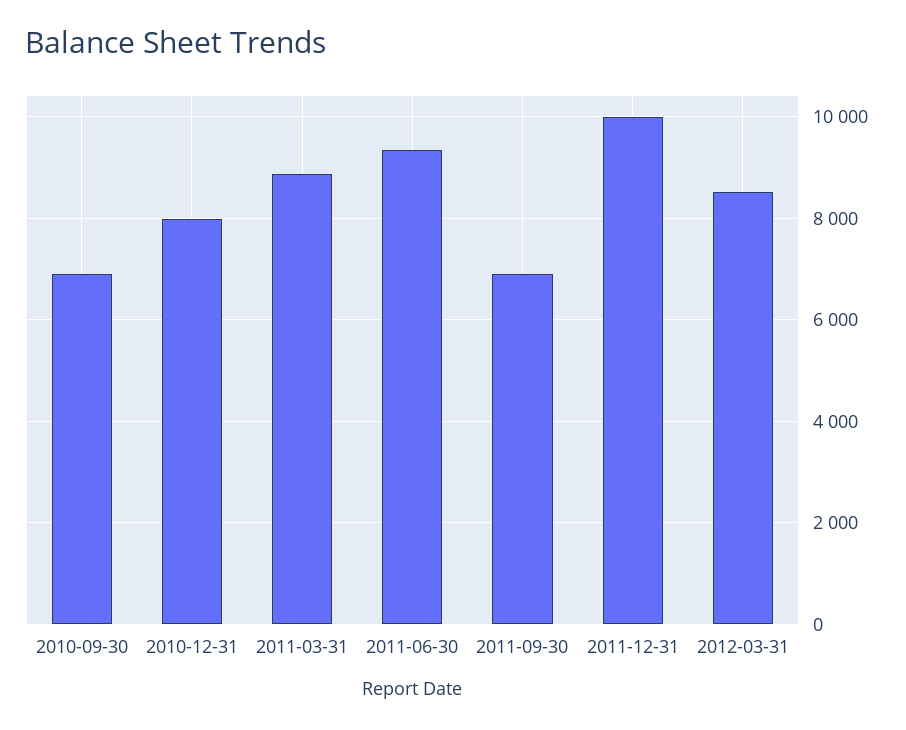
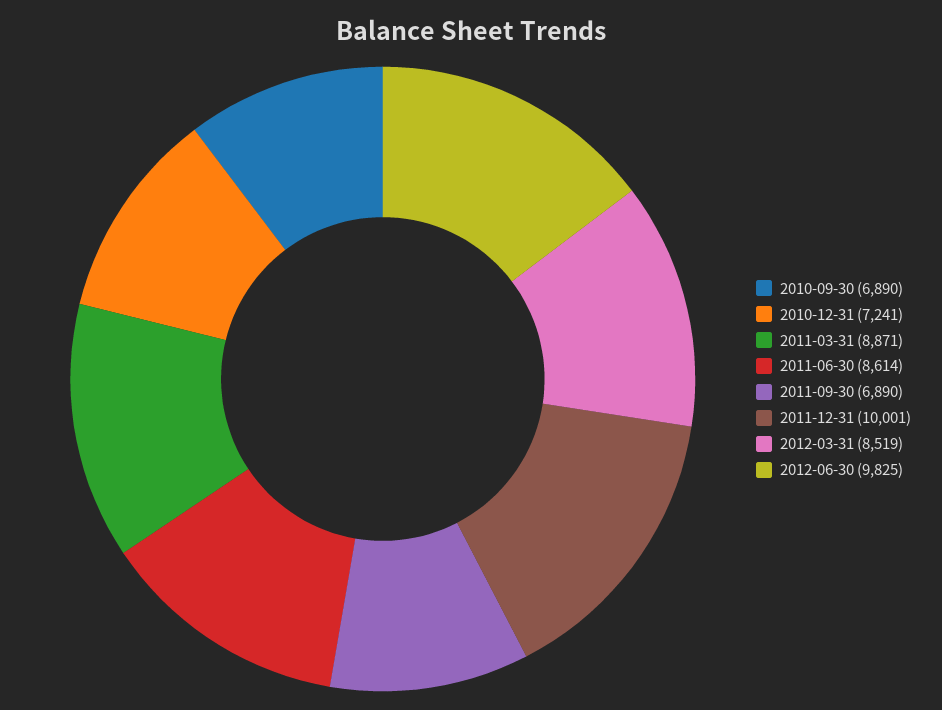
2010-12-31: 8000 -> 7241
2011-06-30: 9400 -> 8614
2012-06-30: none -> 9825

